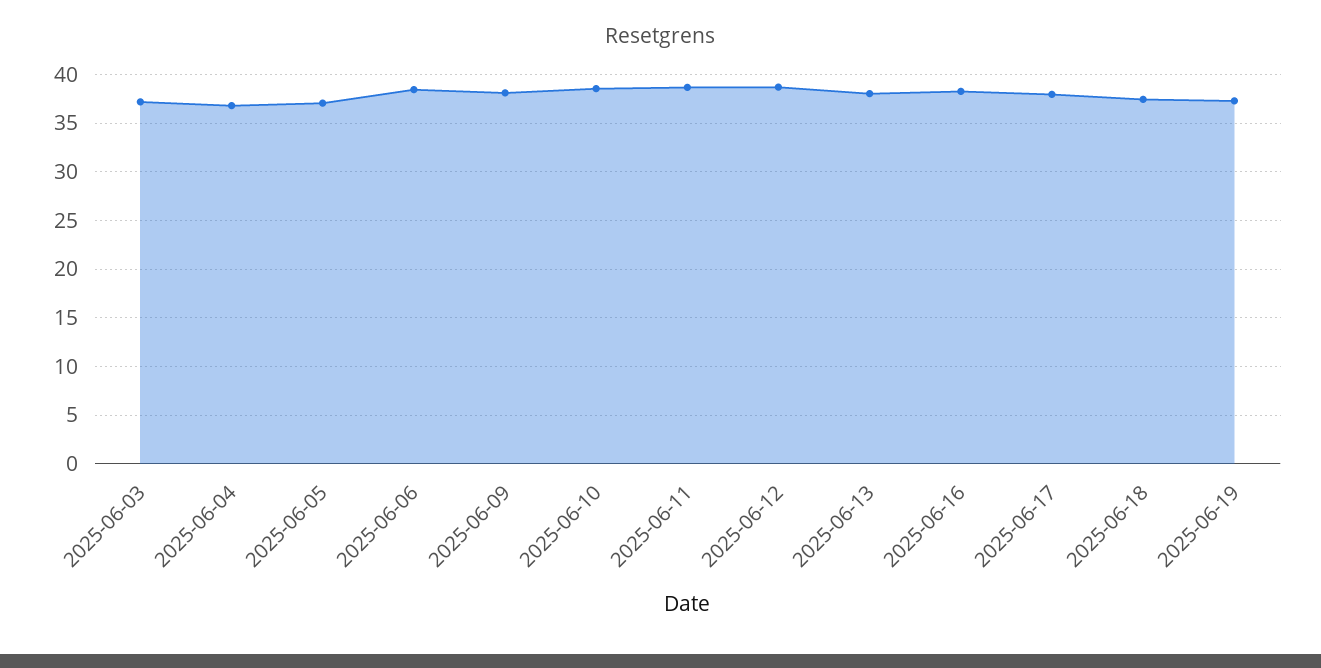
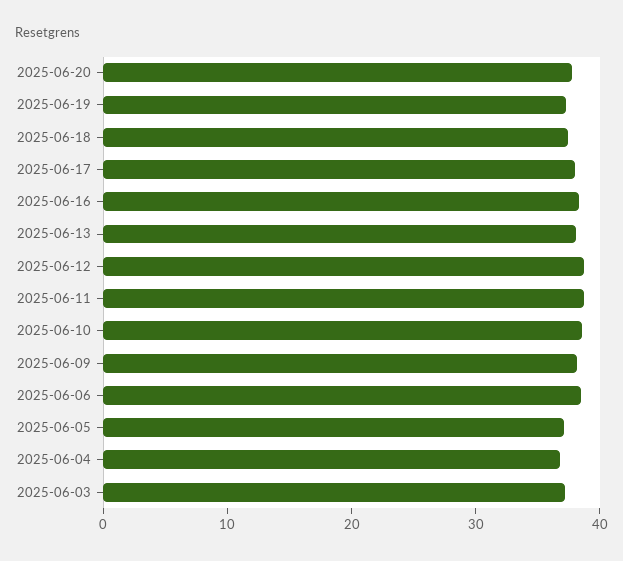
2025-06-20: none -> 38

